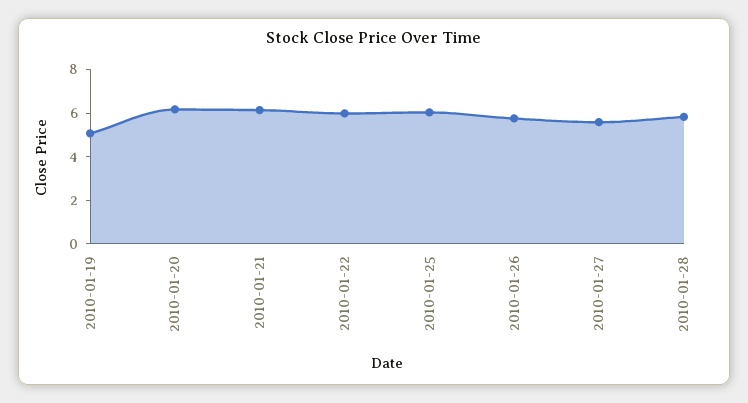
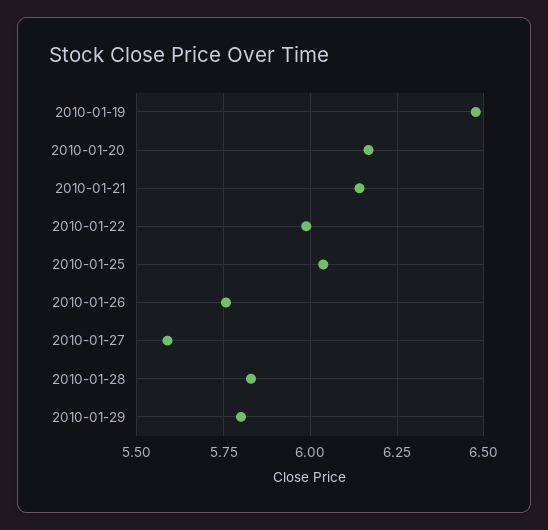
2010-01-19: 5 -> 6.475
2010-01-29: none -> 5.8

